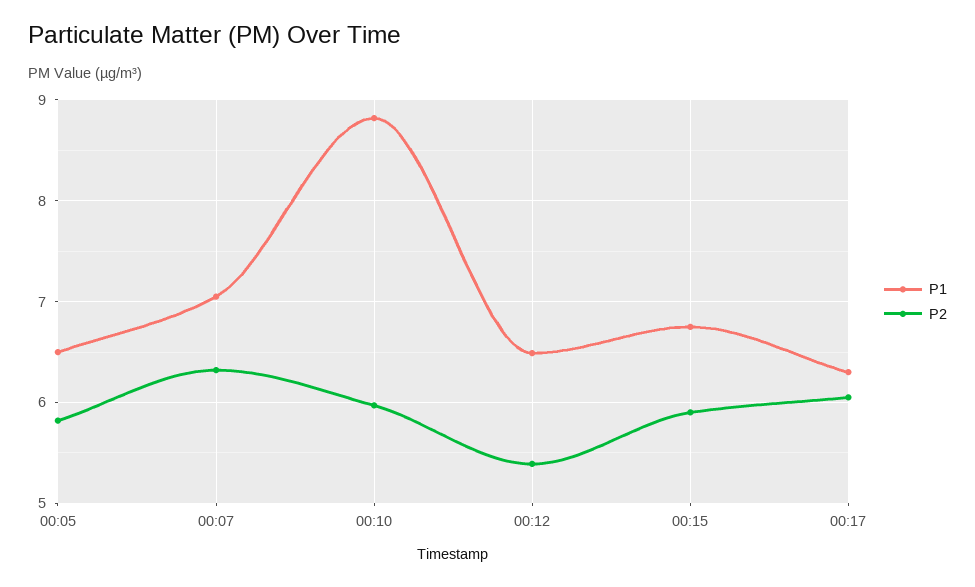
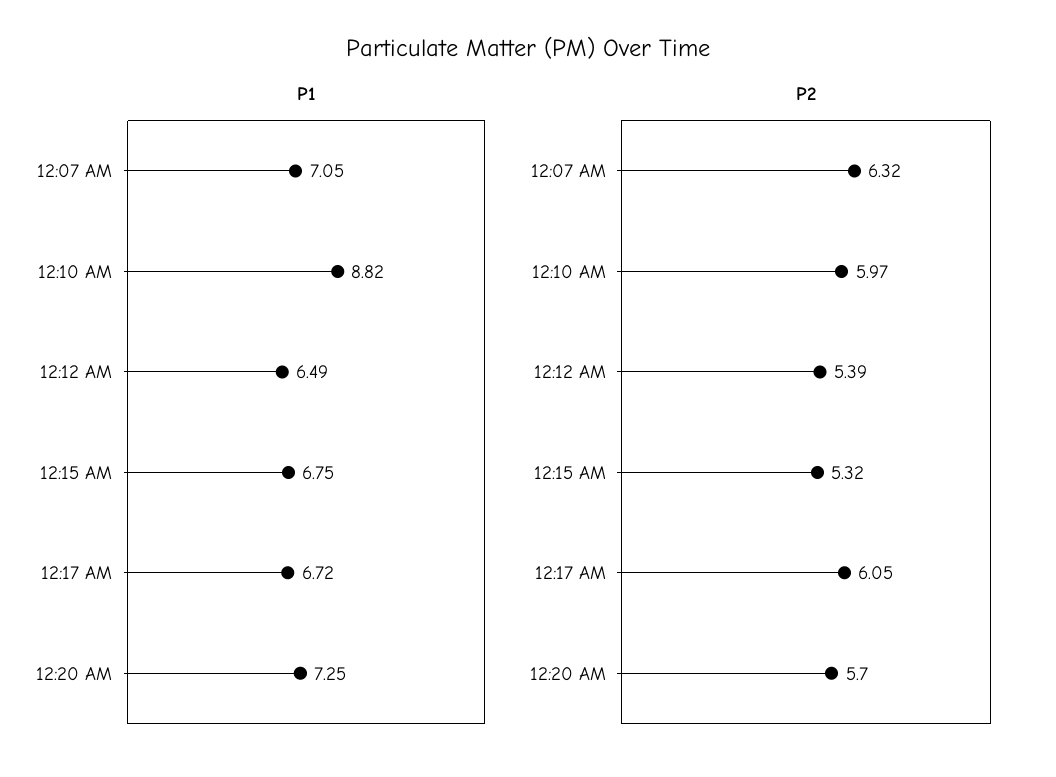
P1, 00:05: 6.5 -> none
P2, 00:05: 5.8 -> none
P2, 00:15: 5.9 -> 5.32
P1, 00:17: 6.3 -> 6.72
P1, 12:20 AM: none -> 7.25
P2, 12:20 AM: none -> 5.7

